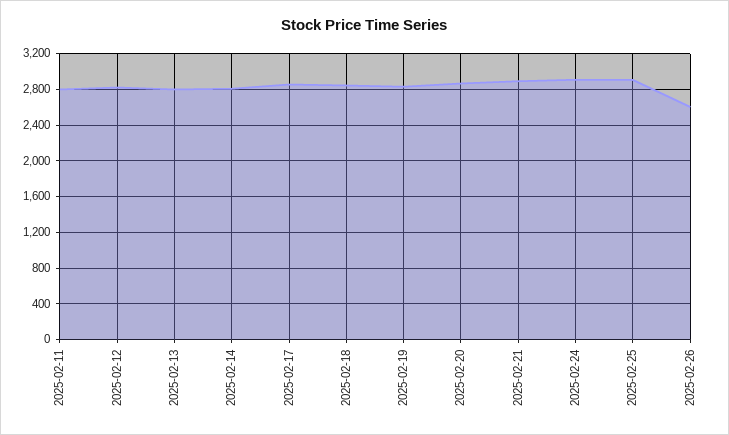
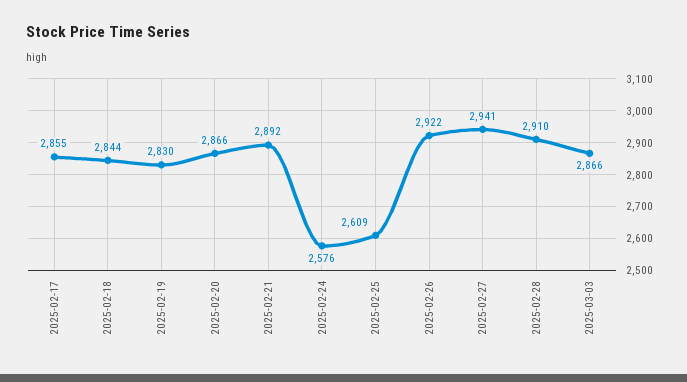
2025-02-11: 2800 -> none
2025-02-12: 2800 -> none
2025-02-13: 2800 -> none
2025-02-14: 2800 -> none
2025-02-24: 2900 -> 2576
2025-02-25: 2900 -> 2609
2025-02-26: 2600 -> 2922
2025-02-27: none -> 2941
2025-02-28: none -> 2910
2025-03-03: none -> 2866

